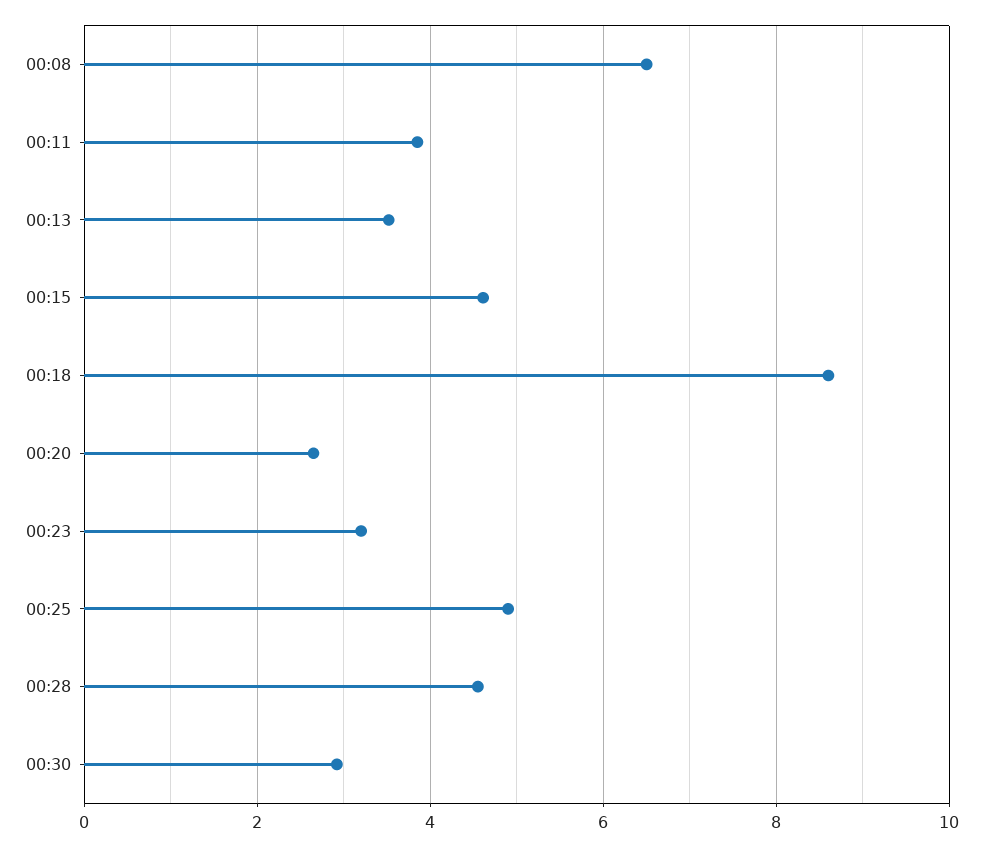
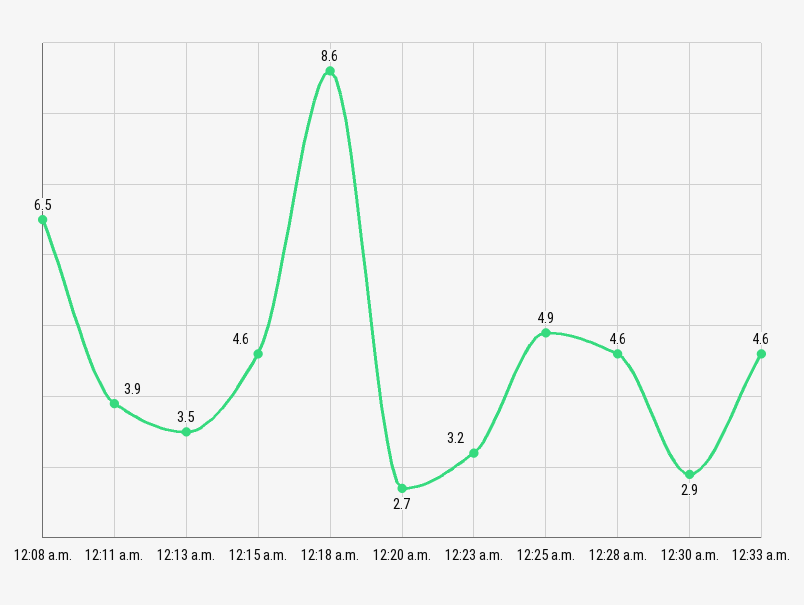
12:33 a.m.: none -> 4.6

